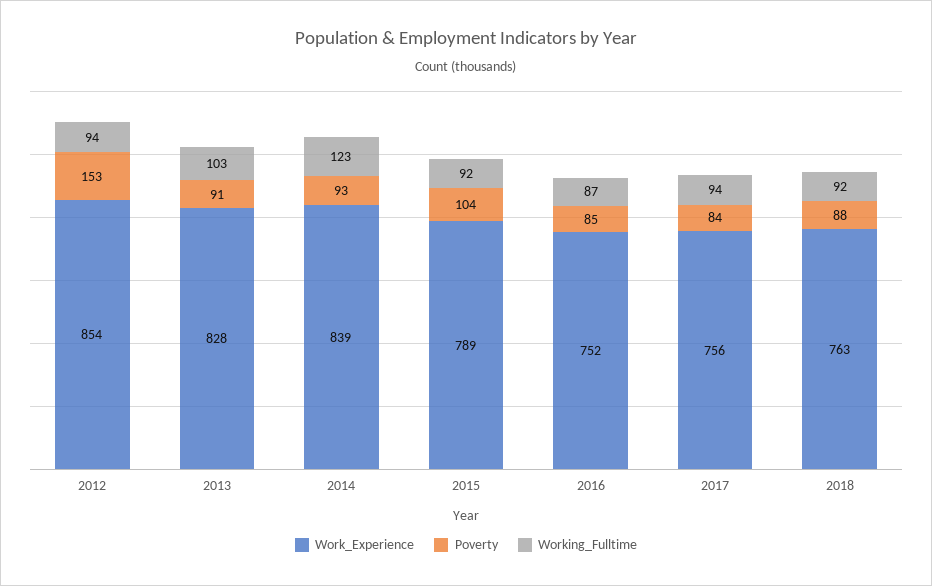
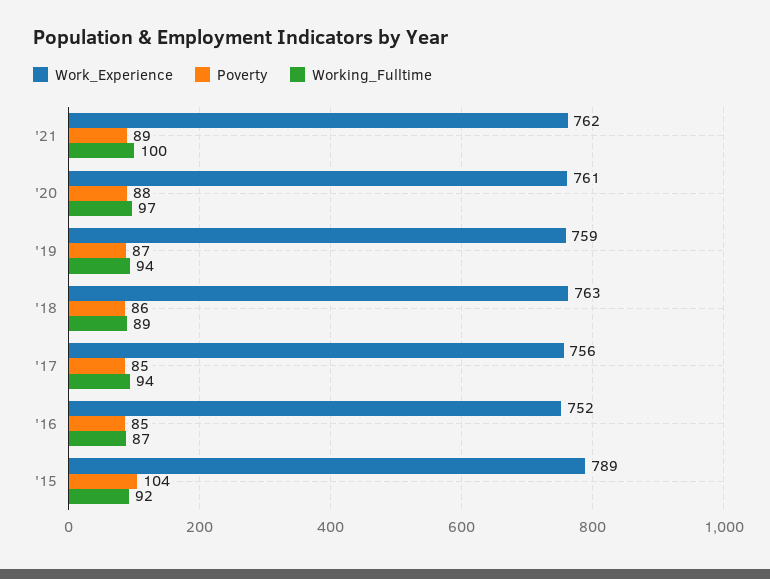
Work_Experience, 2012: 854 -> none
Poverty, 2012: 153 -> none
Working_Fulltime, 2012: 94 -> none
Work_Experience, 2013: 828 -> none
Poverty, 2013: 91 -> none
Working_Fulltime, 2013: 103 -> none
Work_Experience, 2014: 839 -> none
Poverty, 2014: 93 -> none
Working_Fulltime, 2014: 123 -> none
Poverty, 2017: 84 -> 85
Poverty, 2018: 88 -> 86
Working_Fulltime, 2018: 92 -> 89
Work_Experience, '21: none -> 762
Poverty, '21: none -> 89
Working_Fulltime, '21: none -> 100
Work_Experience, '20: none -> 761
Poverty, '20: none -> 88
Working_Fulltime, '20: none -> 97
Work_Experience, '19: none -> 759
Poverty, '19: none -> 87
Working_Fulltime, '19: none -> 94

